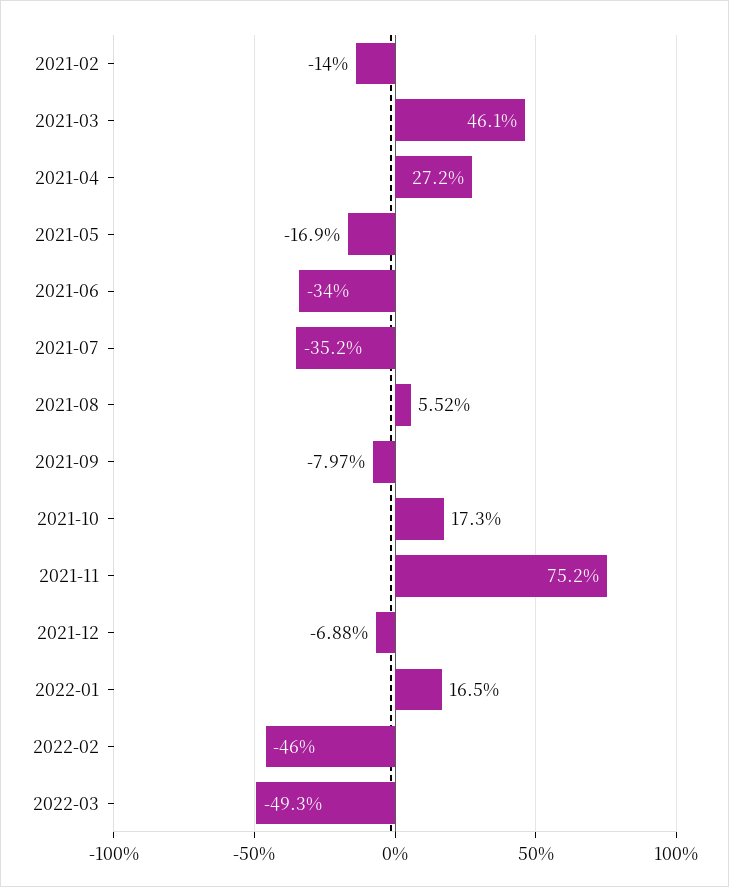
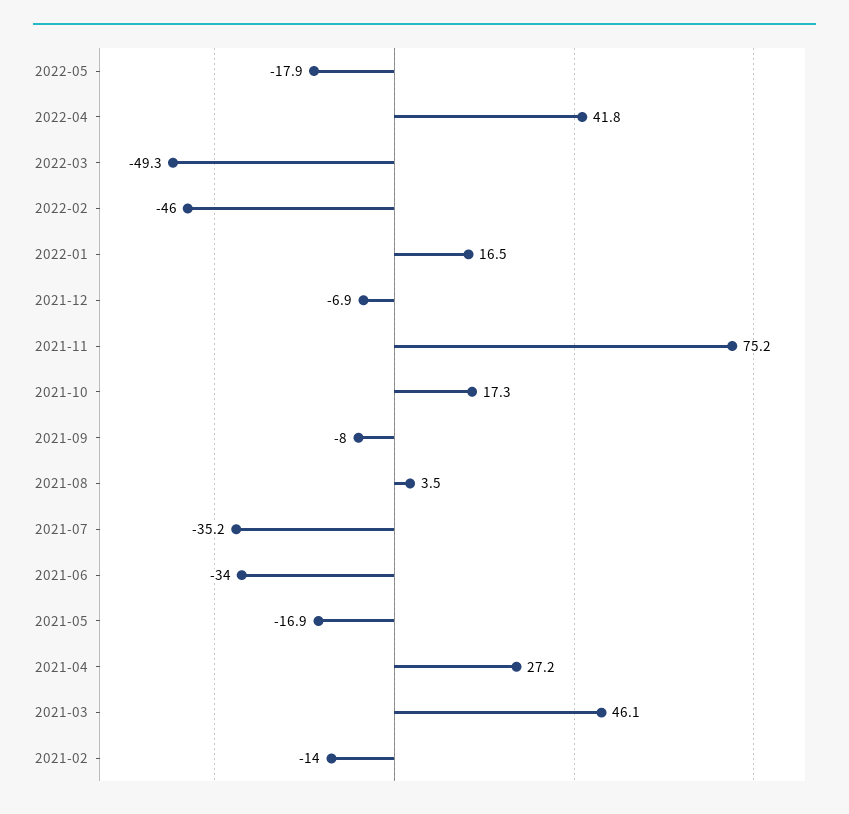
2021-08: 5.52 -> 3.5
2022-05: none -> -17.9
2022-04: none -> 41.8

